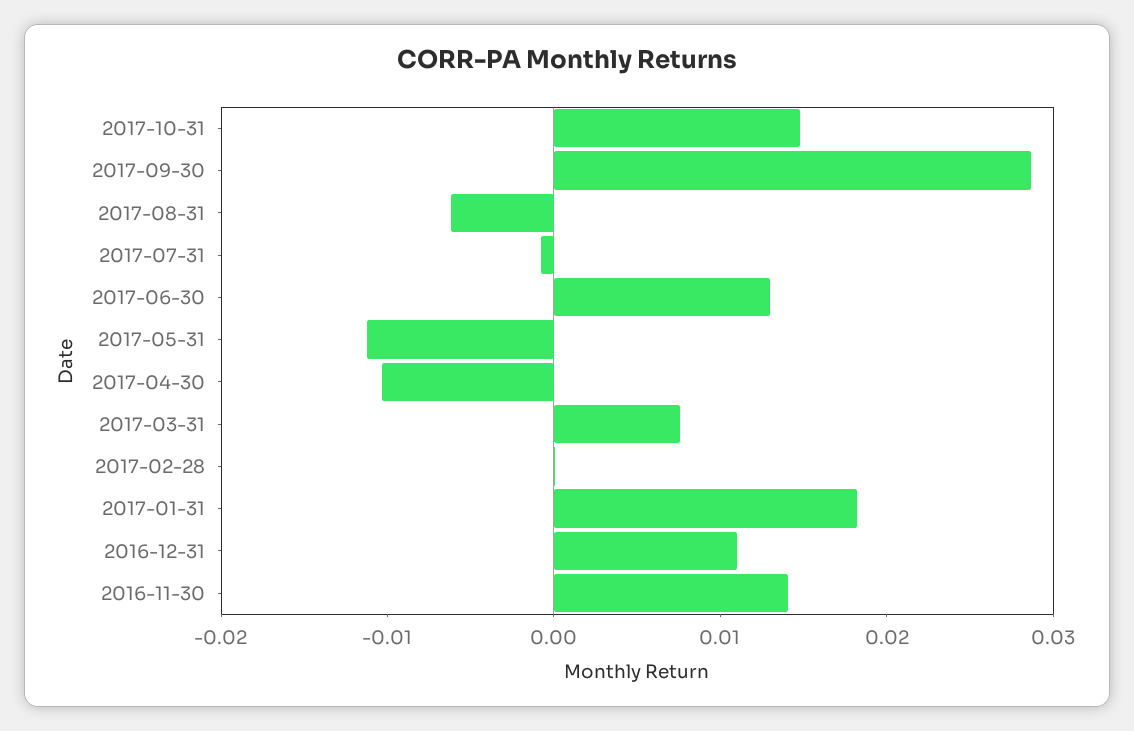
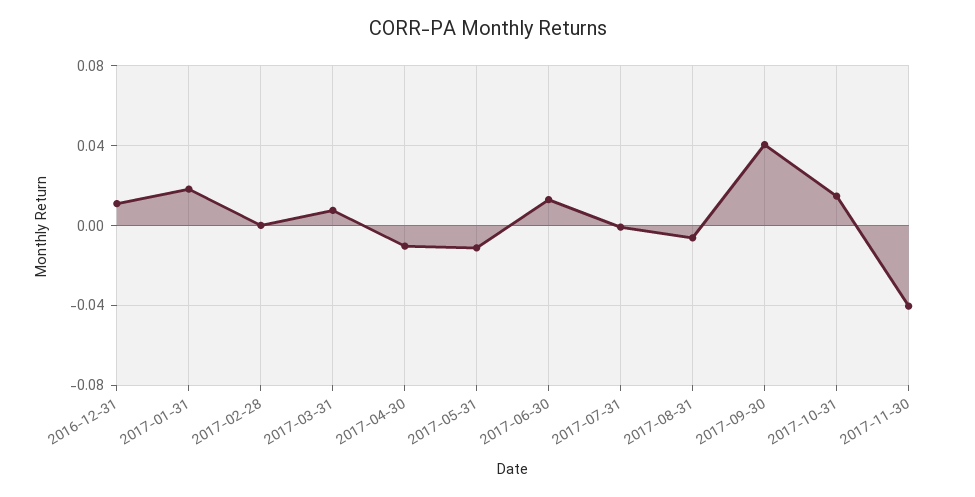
2017-09-30: 0.028 -> 0.04
2016-11-30: 0.014 -> none
2017-11-30: none -> -0.04

